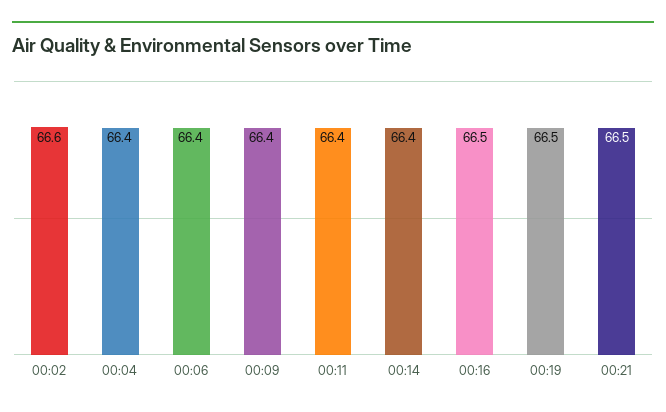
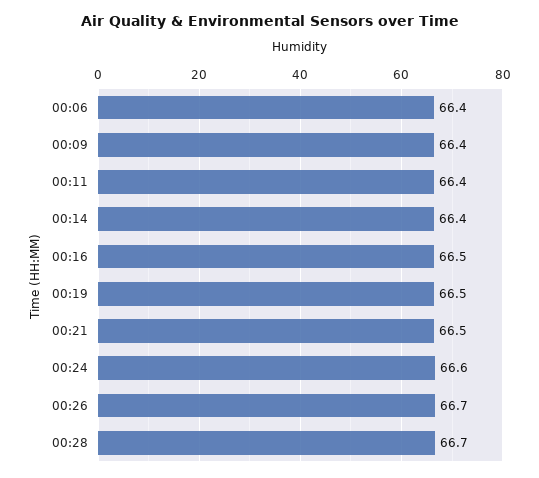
00:02: 66.6 -> none
00:04: 66.4 -> none
00:24: none -> 66.6
00:26: none -> 66.7
00:28: none -> 66.7

